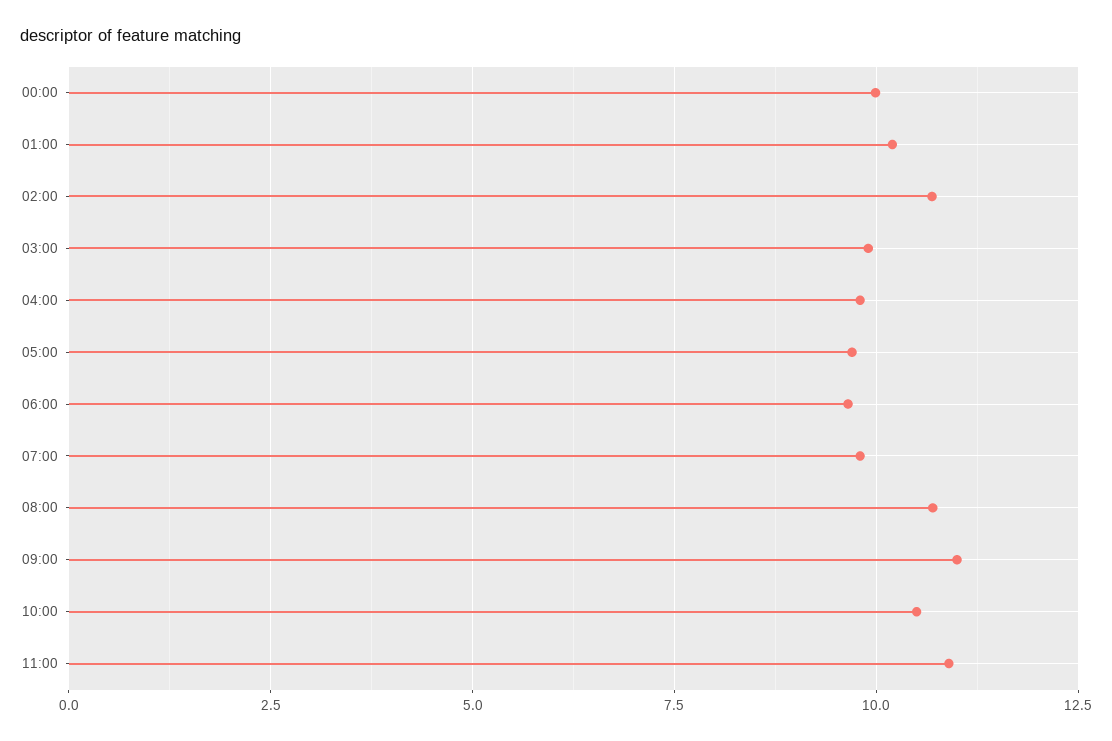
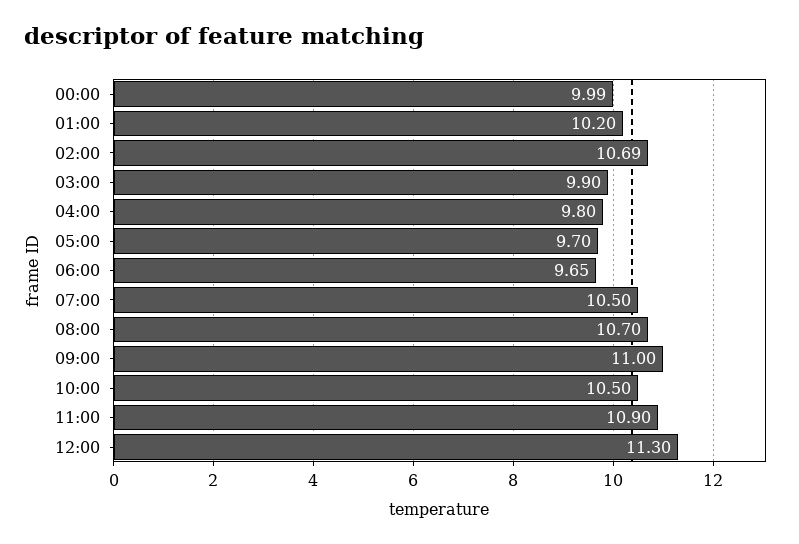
07:00: 9.75 -> 10.5
12:00: none -> 11.3

